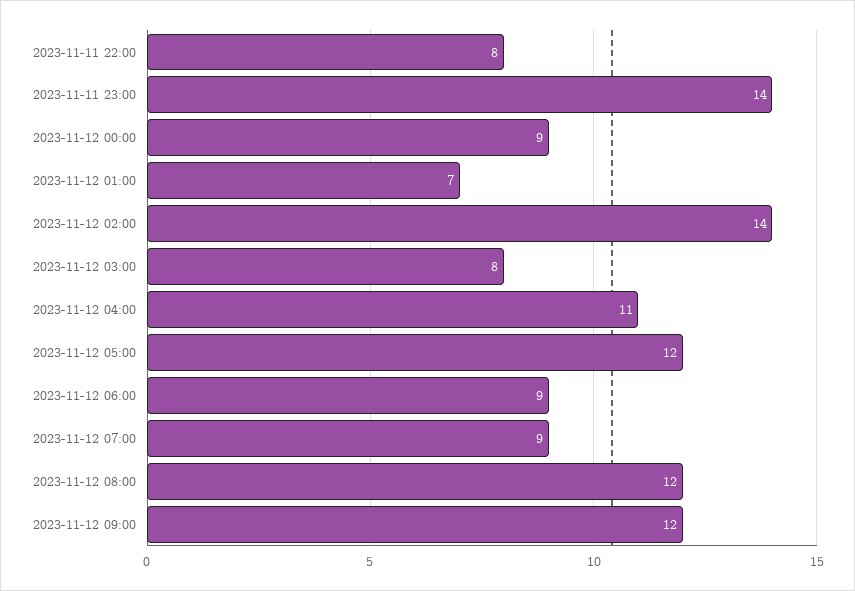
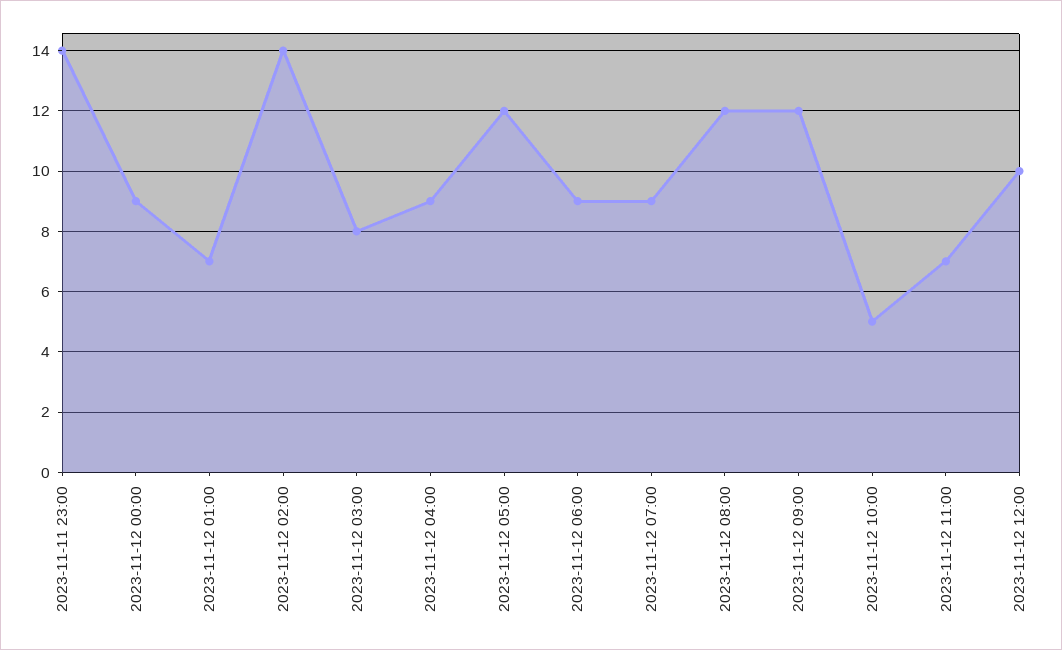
2023-11-11 22:00: 8 -> none
2023-11-12 04:00: 11 -> 9
2023-11-12 10:00: none -> 5
2023-11-12 11:00: none -> 7
2023-11-12 12:00: none -> 10

